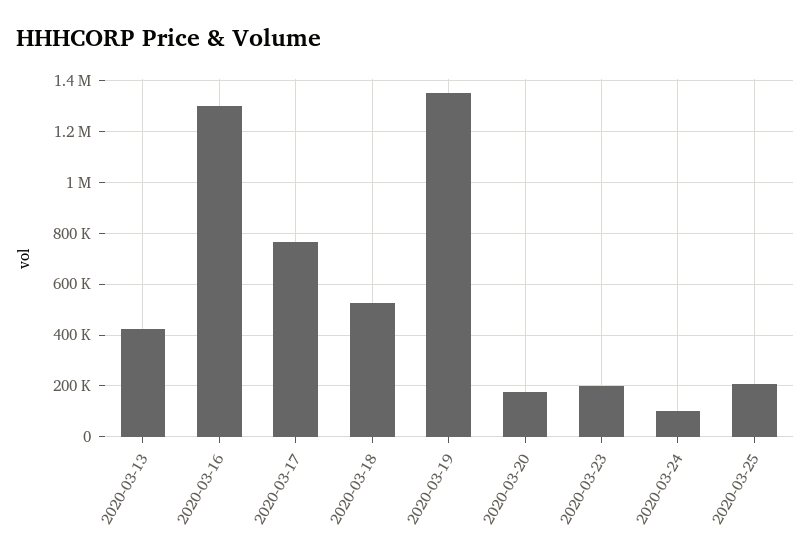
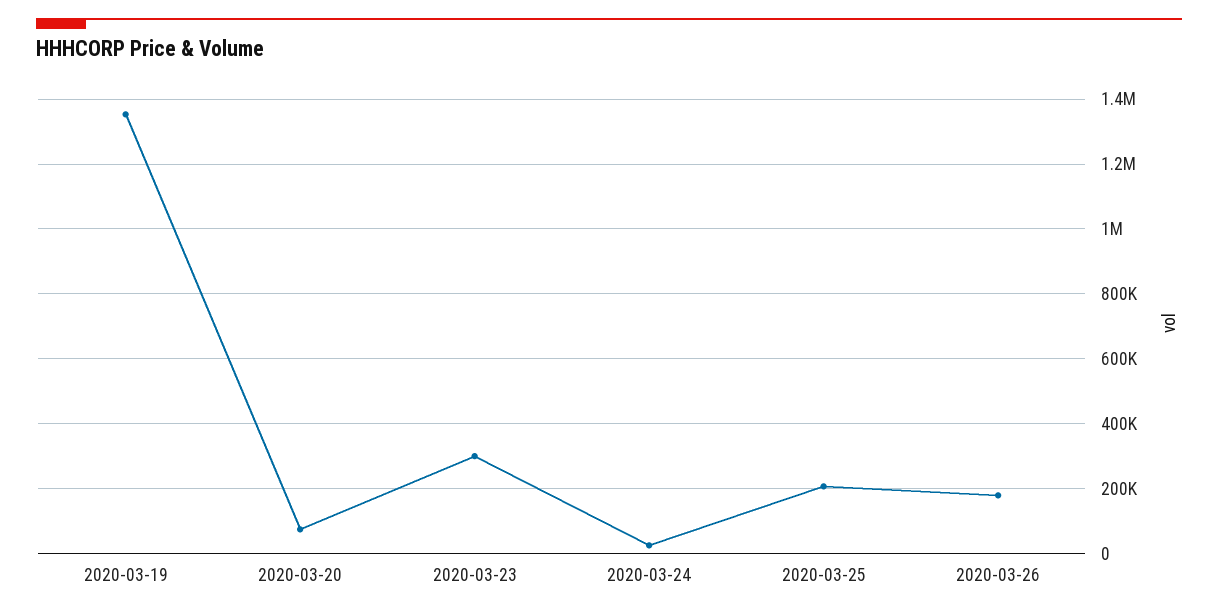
2020-03-13: 425000 -> none
2020-03-16: 1300000 -> none
2020-03-17: 775000 -> none
2020-03-18: 525000 -> none
2020-03-20: 175000 -> 80000
2020-03-23: 200000 -> 300000
2020-03-24: 100000 -> 20000
2020-03-26: none -> 180000

